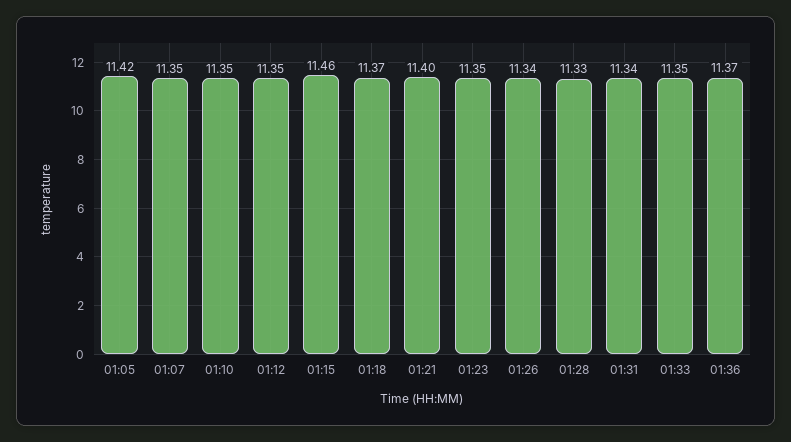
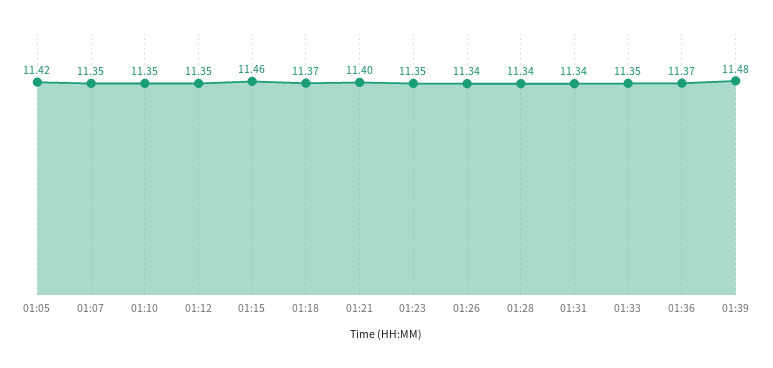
01:28: 11.33 -> 11.34
01:39: none -> 11.48

